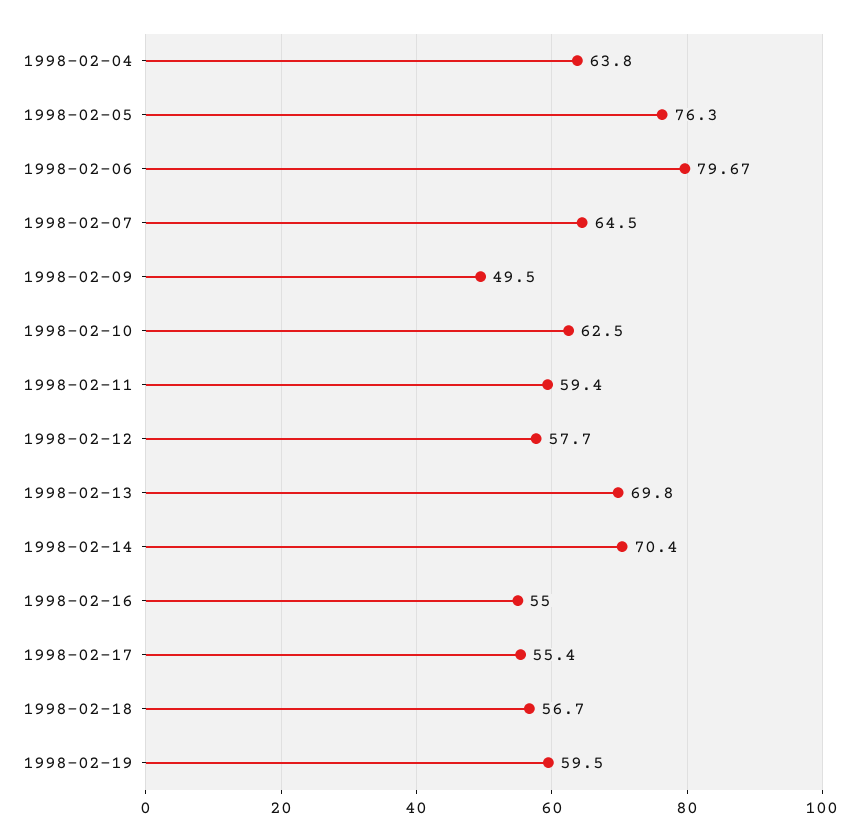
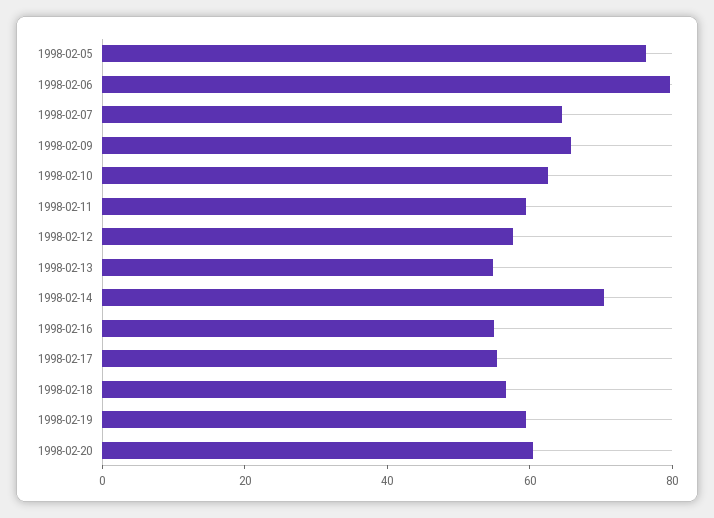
1998-02-04: 63.8 -> none
1998-02-09: 49.5 -> 65
1998-02-13: 69.8 -> 55
1998-02-20: none -> 60

